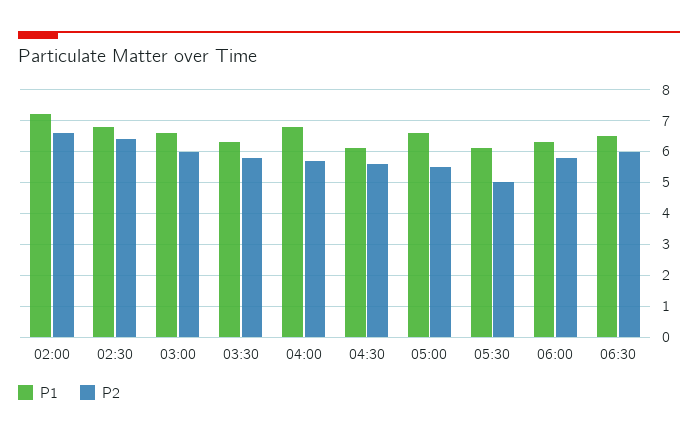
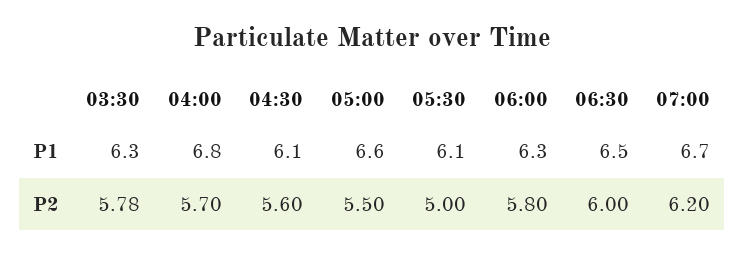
P1, 02:00: 7.2 -> none
P2, 02:00: 6.6 -> none
P1, 02:30: 6.8 -> none
P2, 02:30: 6.4 -> none
P1, 03:00: 6.6 -> none
P2, 03:00: 6 -> none
P1, 07:00: none -> 6.7
P2, 07:00: none -> 6.2

